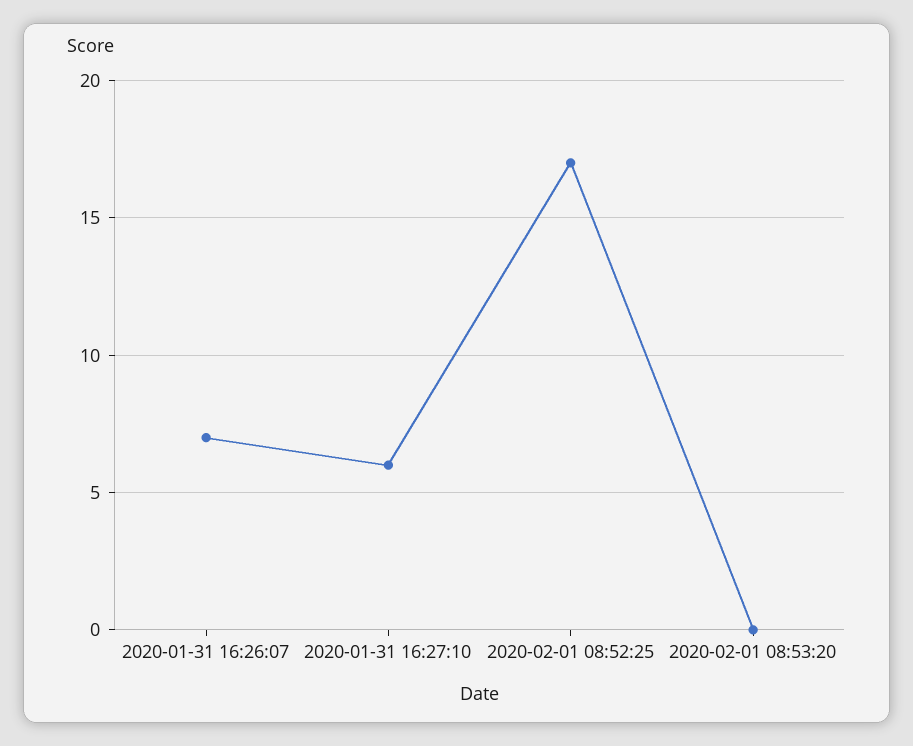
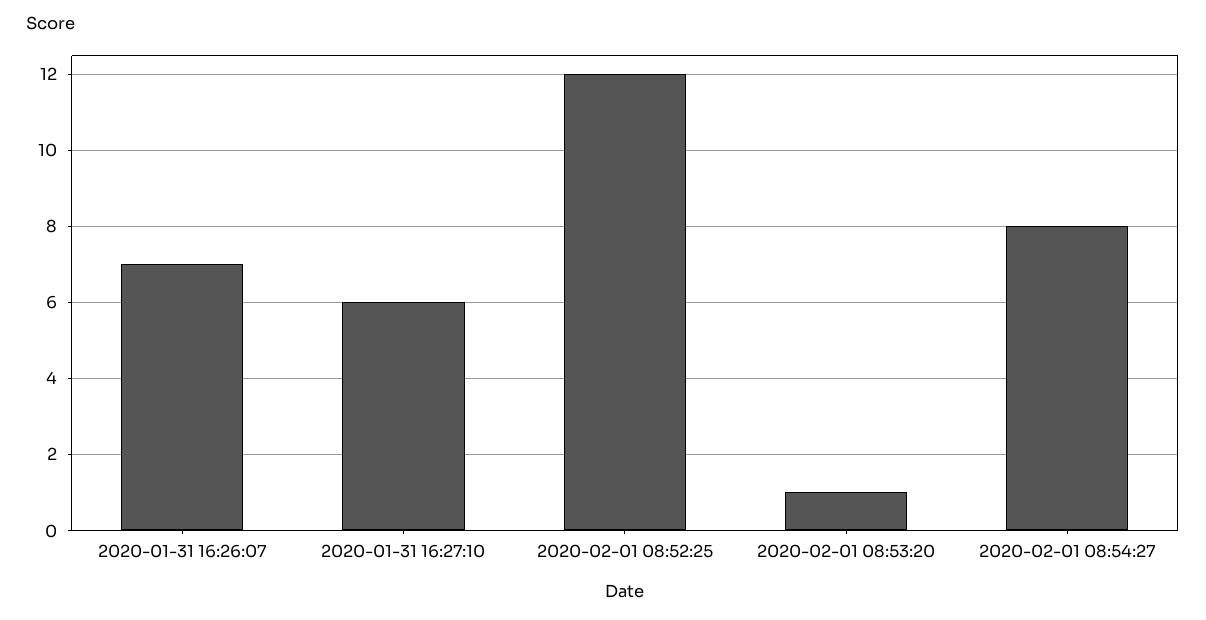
2020-02-01 08:52:25: 17 -> 12
2020-02-01 08:53:20: 0 -> 1
2020-02-01 08:54:27: none -> 8

